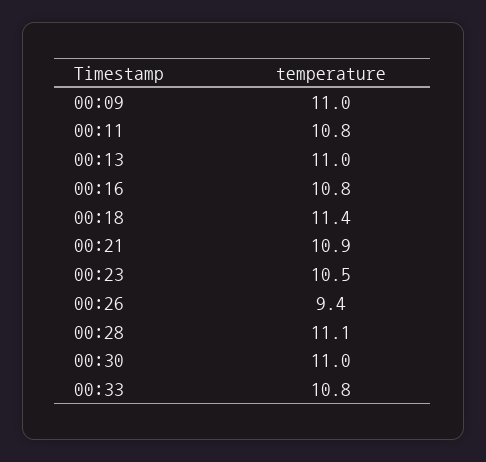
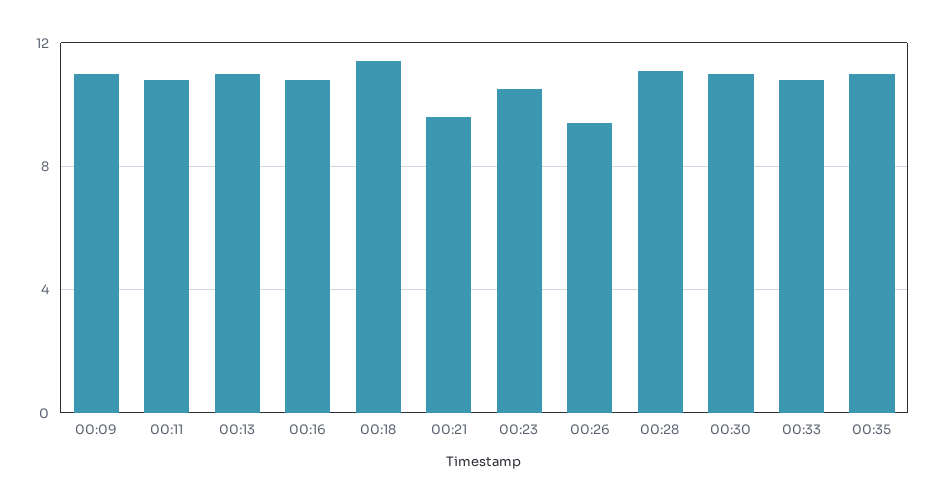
00:21: 10.9 -> 9.5
00:35: none -> 11

